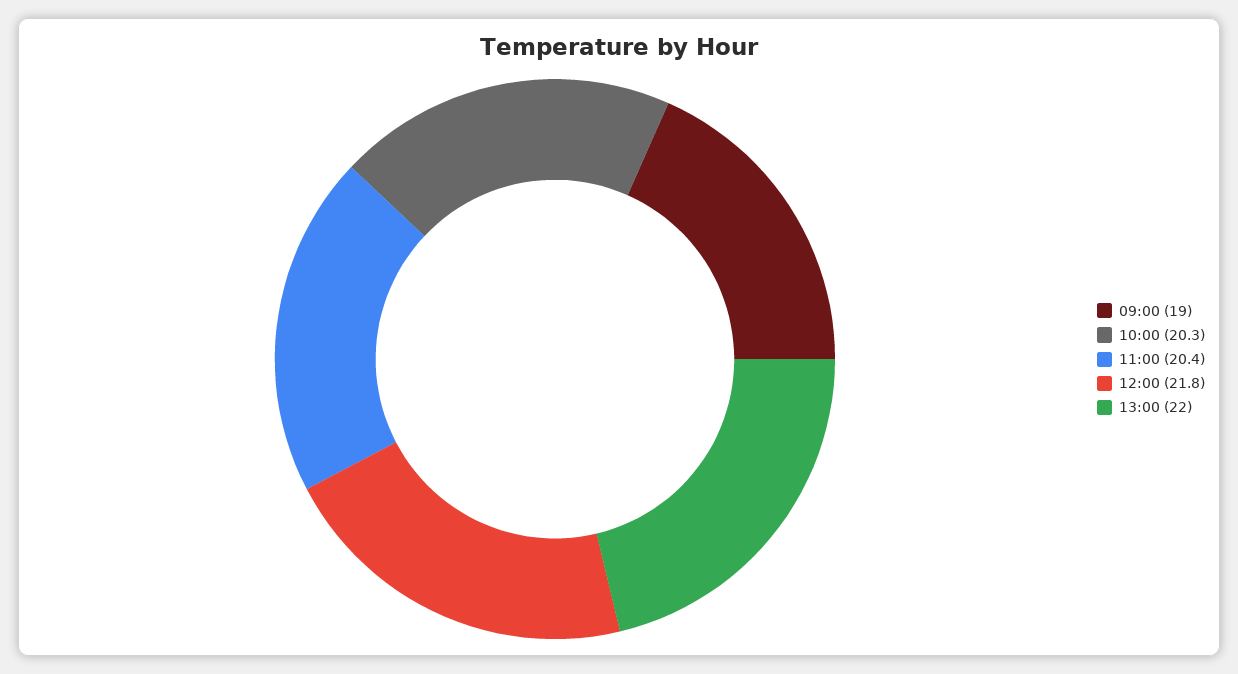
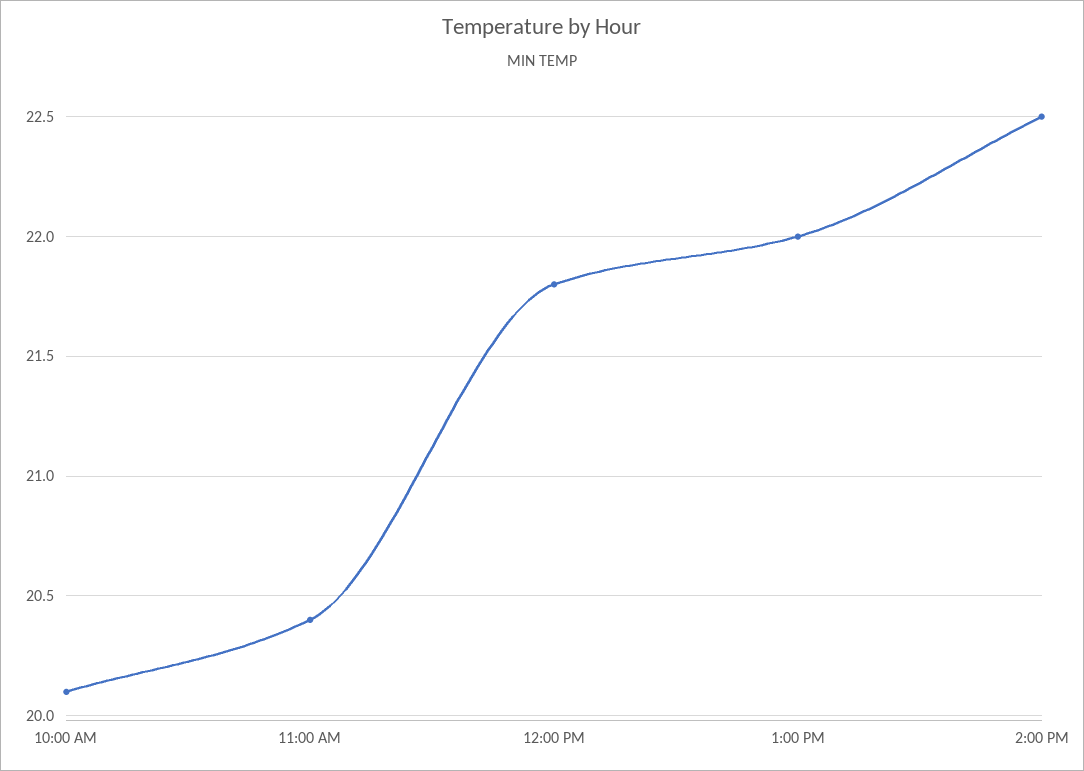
09:00: 19 -> none
10:00: 20.3 -> 20.1
2:00 PM: none -> 22.5

